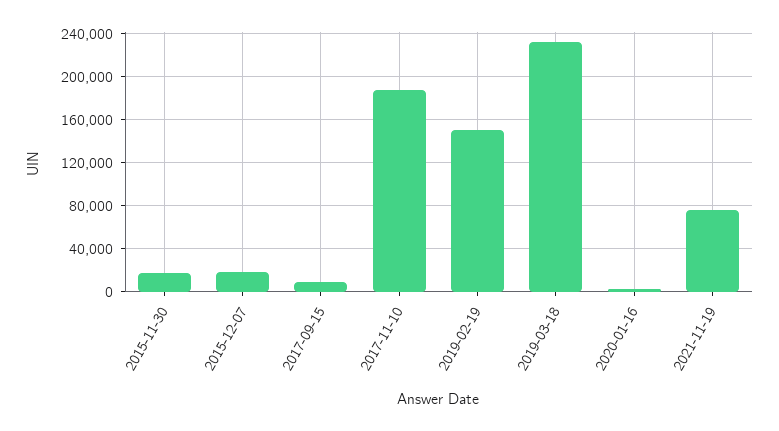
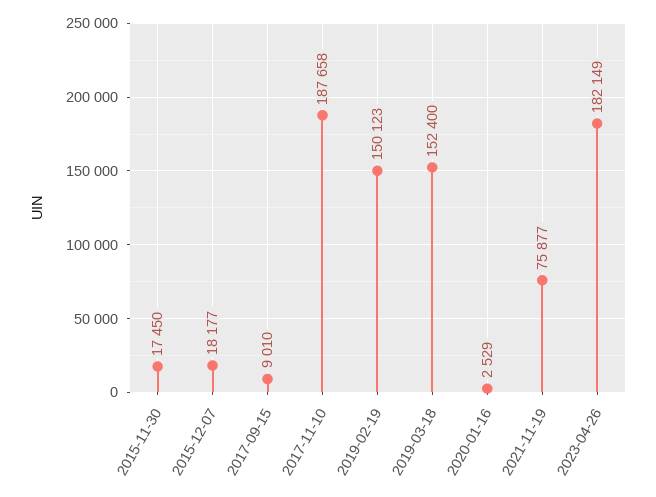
2019-03-18: 230000 -> 152400
2023-04-26: none -> 182149

